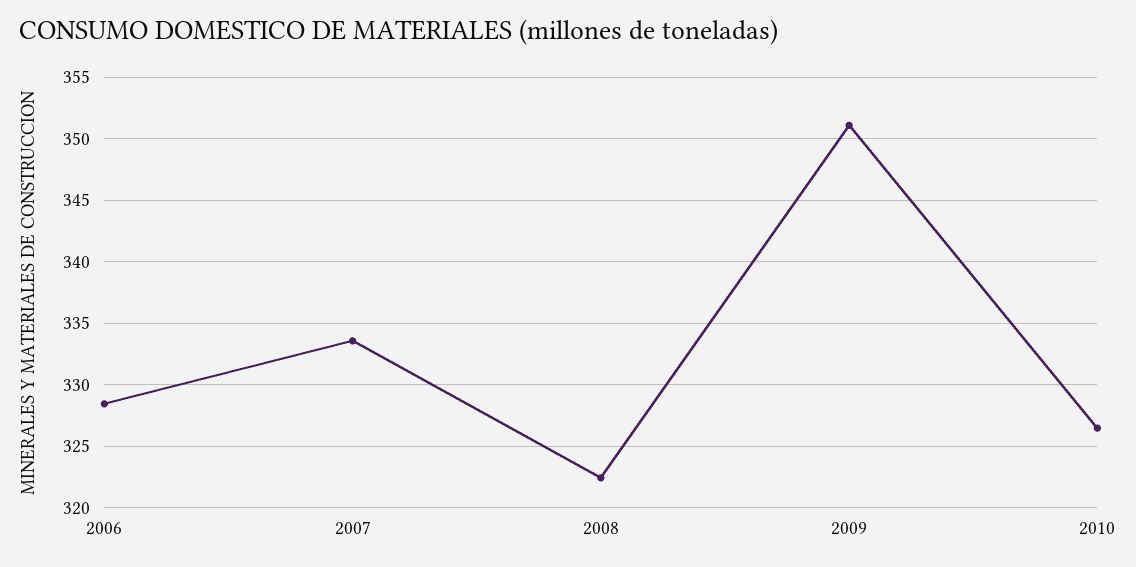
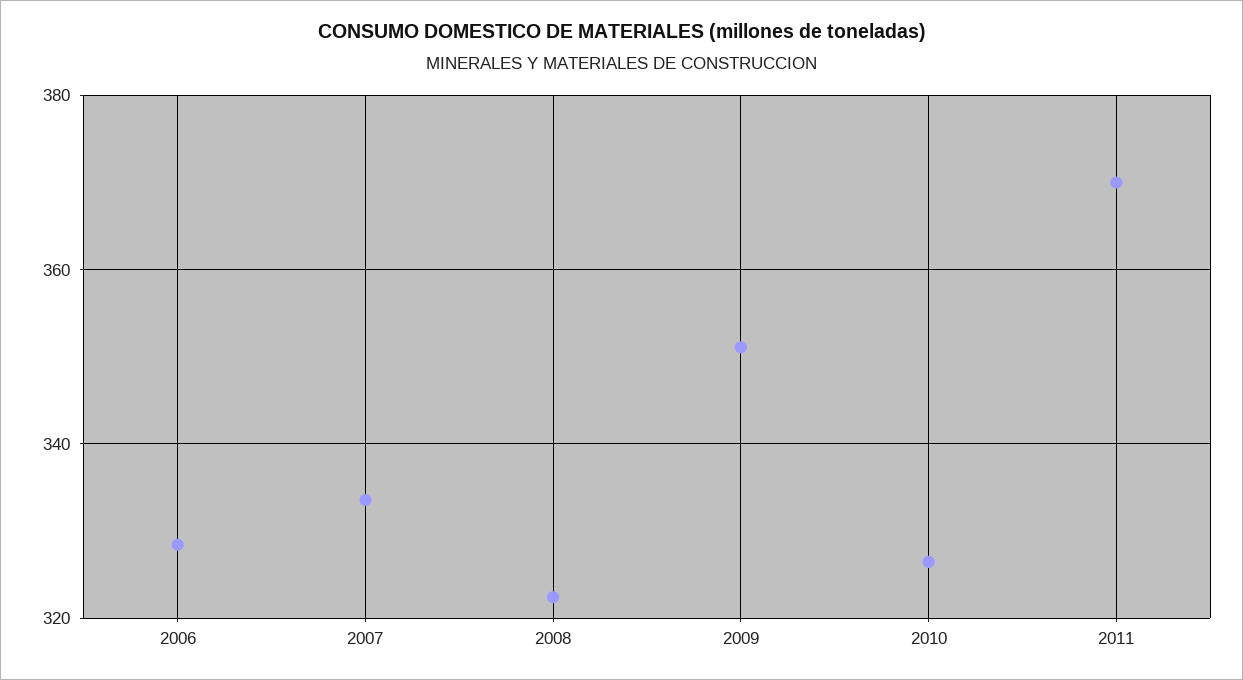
2011: none -> 370

